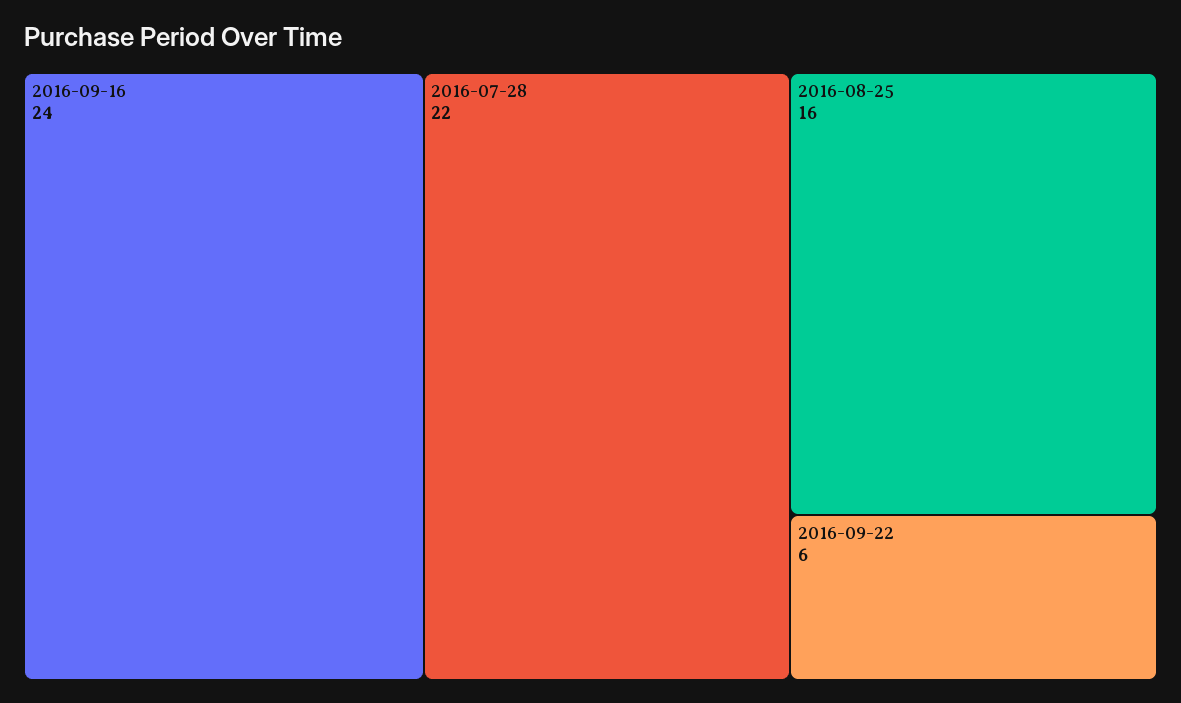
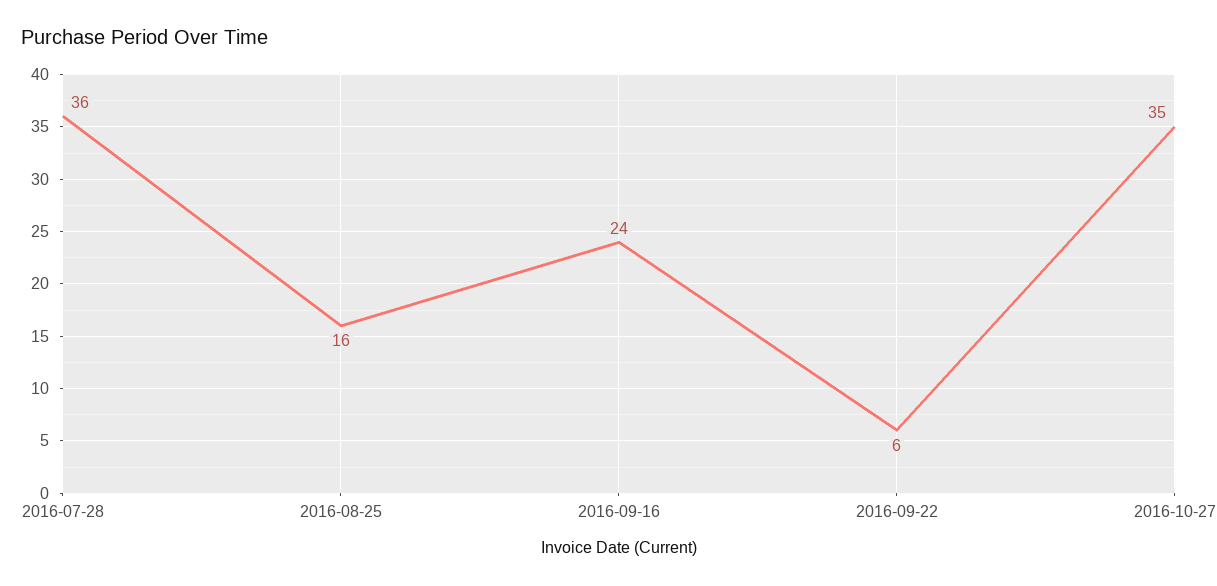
2016-07-28: 22 -> 36
2016-10-27: none -> 35

